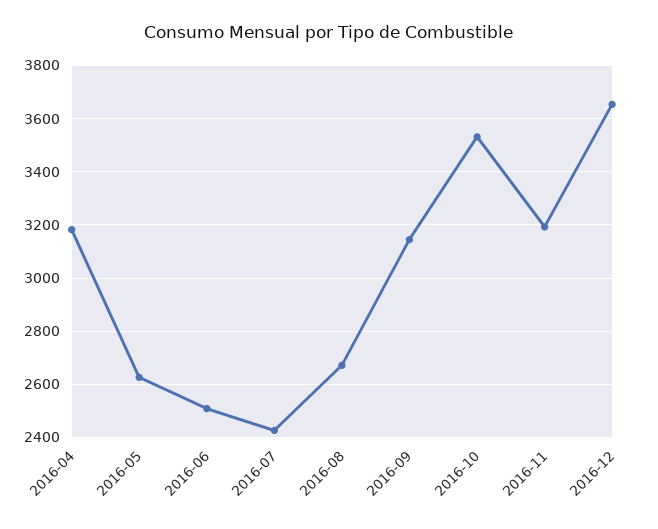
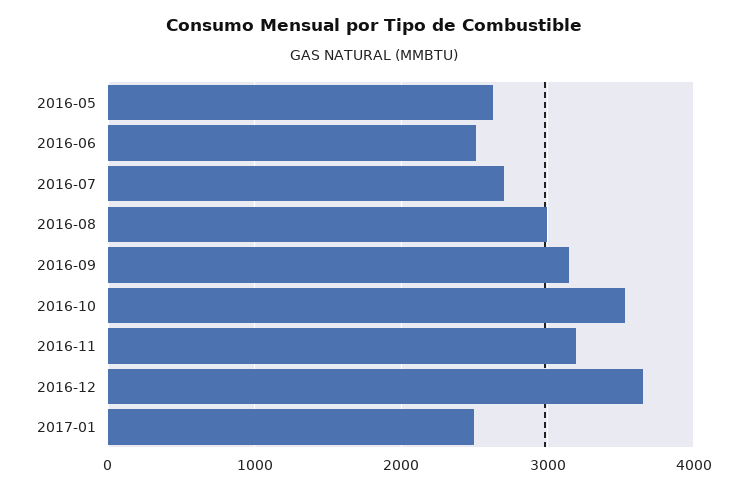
2016-04: 3175 -> none
2016-07: 2425 -> 2700
2016-08: 2675 -> 3000
2017-01: none -> 2500

